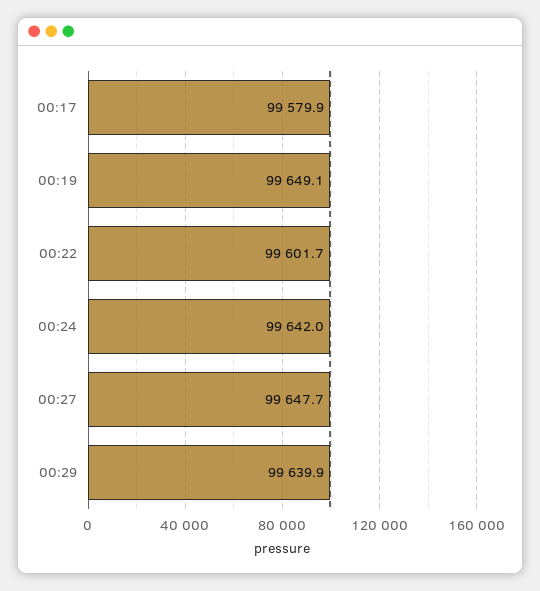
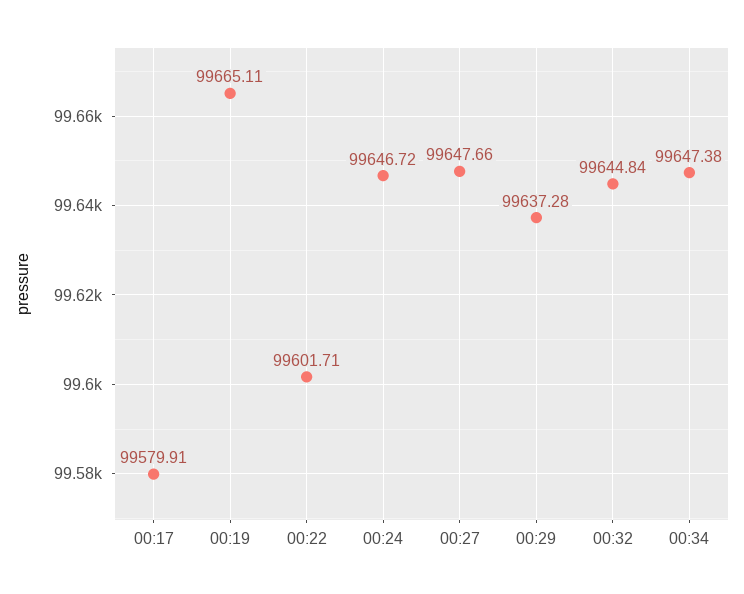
00:19: 99649.1 -> 99665.11
00:24: 99642 -> 99646.72
00:29: 99639.9 -> 99637.28
00:32: none -> 99644.84
00:34: none -> 99647.38

